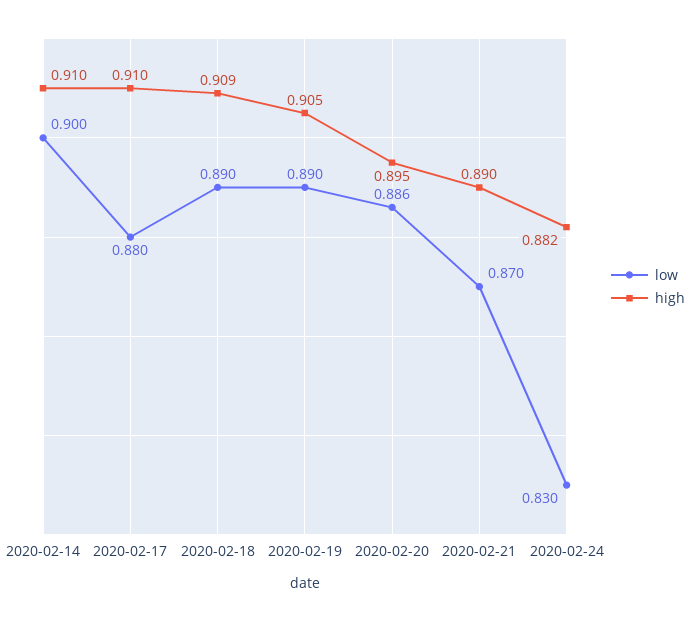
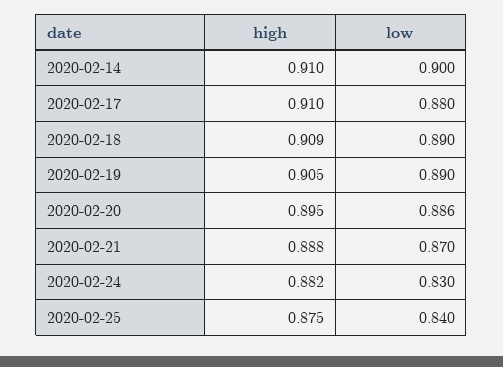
high, 2020-02-21: 0.89 -> 0.888
high, 2020-02-25: none -> 0.875
low, 2020-02-25: none -> 0.84

